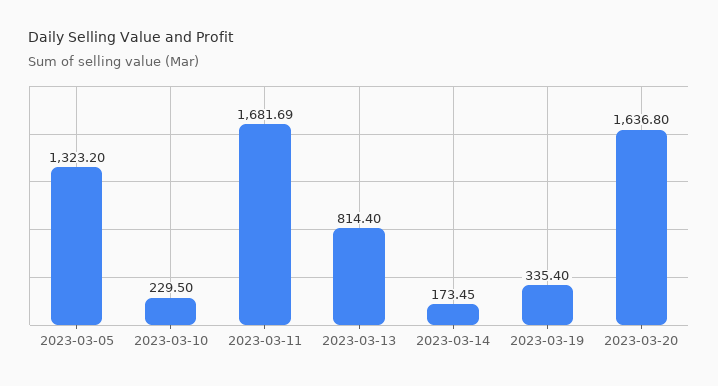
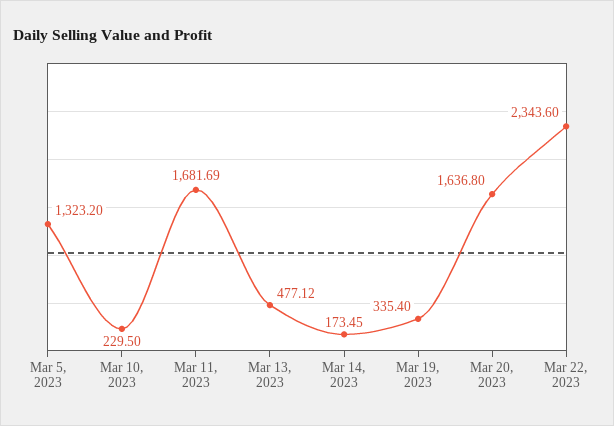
2023-03-13: 814.4 -> 477.12
Mar 22, 2023: none -> 2343.6

